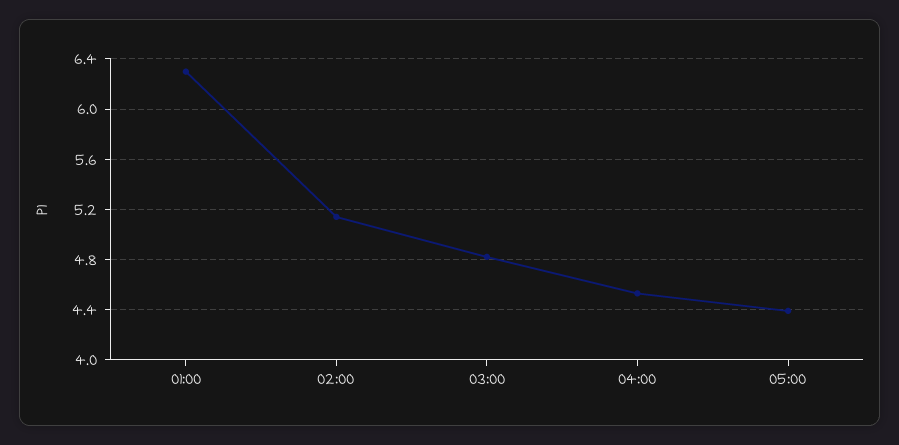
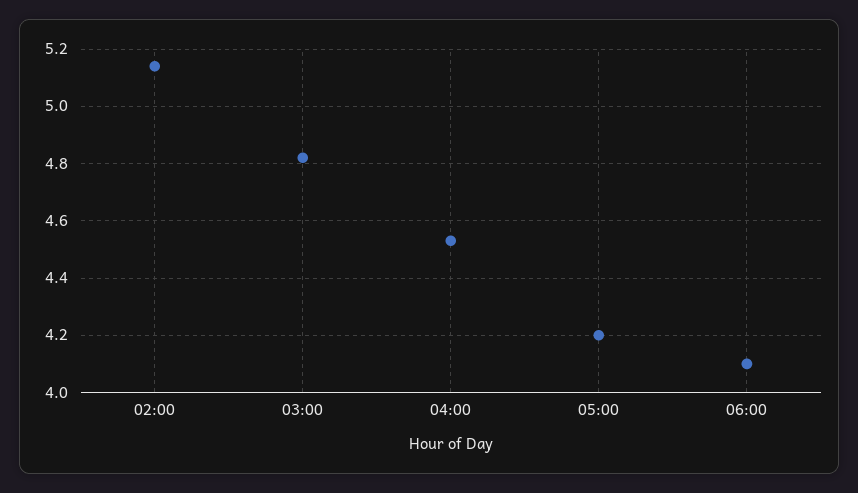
01:00: 6.3 -> none
05:00: 4.4 -> 4.2
06:00: none -> 4.1

